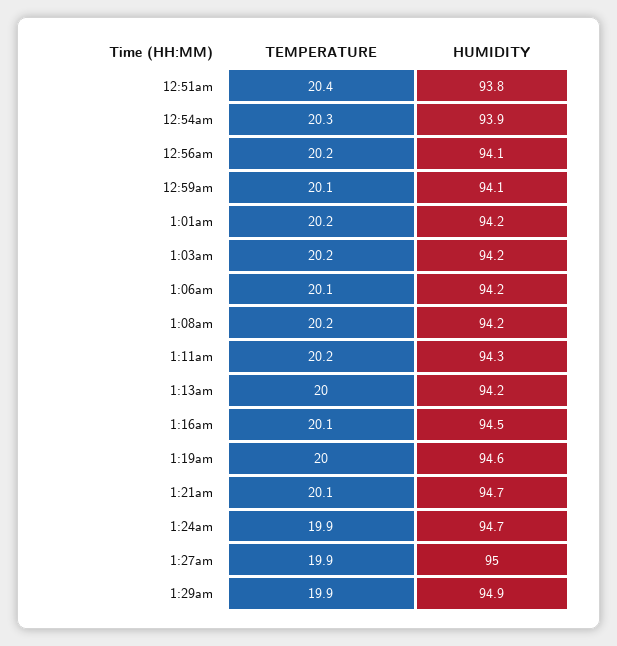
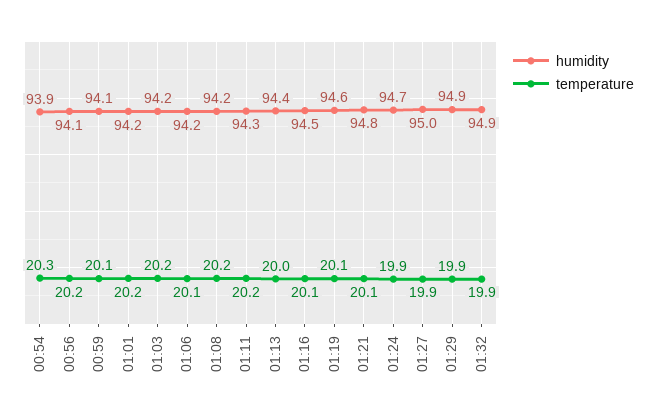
TEMPERATURE, 12:51am: 20.4 -> none
HUMIDITY, 12:51am: 93.8 -> none
HUMIDITY, 1:13am: 94.2 -> 94.4
TEMPERATURE, 1:19am: 20 -> 20.1
HUMIDITY, 1:21am: 94.7 -> 94.8
HUMIDITY, 01:32: none -> 94.9
TEMPERATURE, 01:32: none -> 19.9

